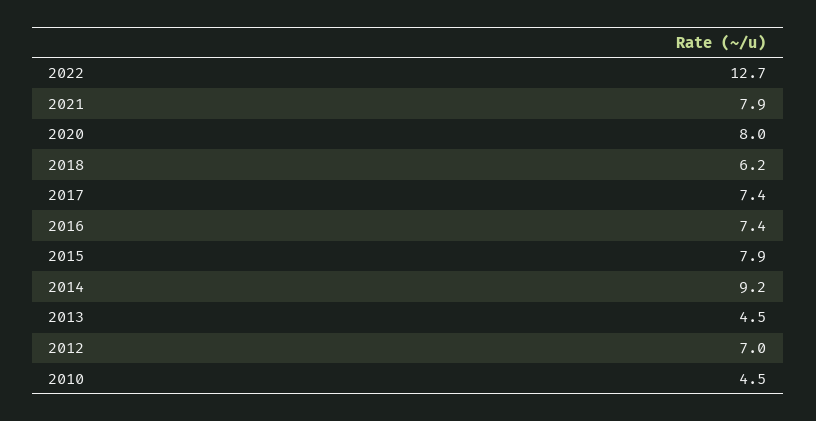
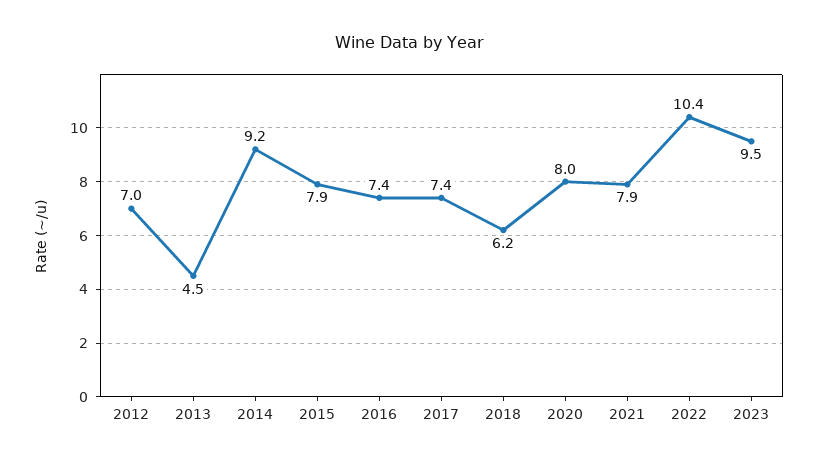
2022: 12.7 -> 10.4
2010: 4.5 -> none
2023: none -> 9.5

